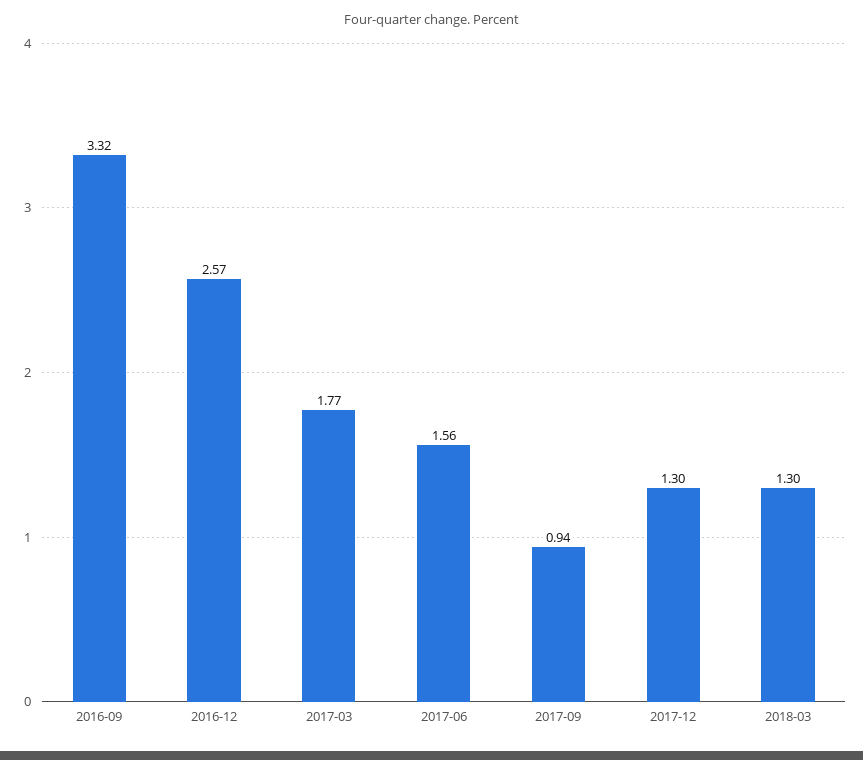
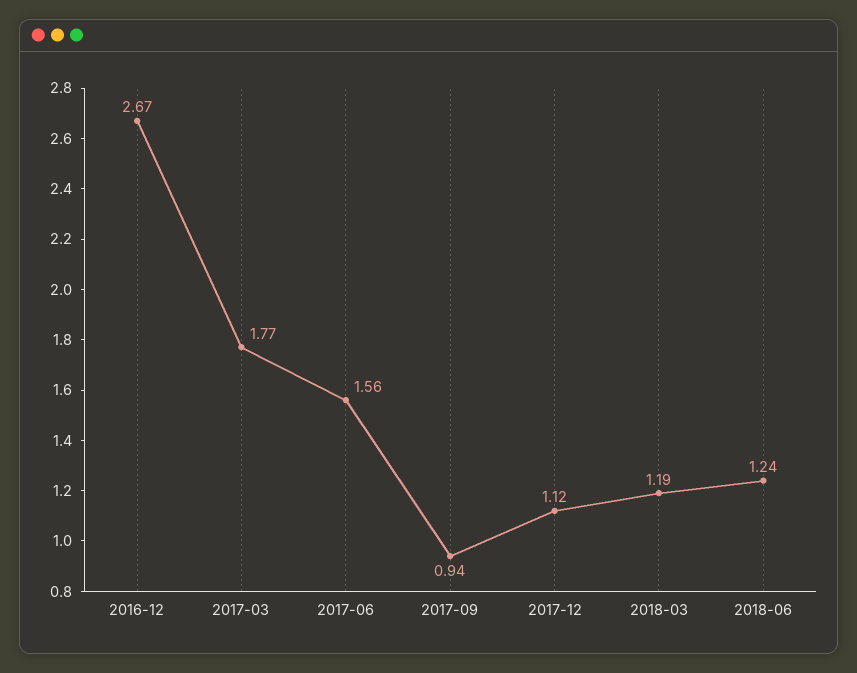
2016-09: 3.32 -> none
2016-12: 2.57 -> 2.67
2017-12: 1.3 -> 1.12
2018-03: 1.3 -> 1.19
2018-06: none -> 1.24

